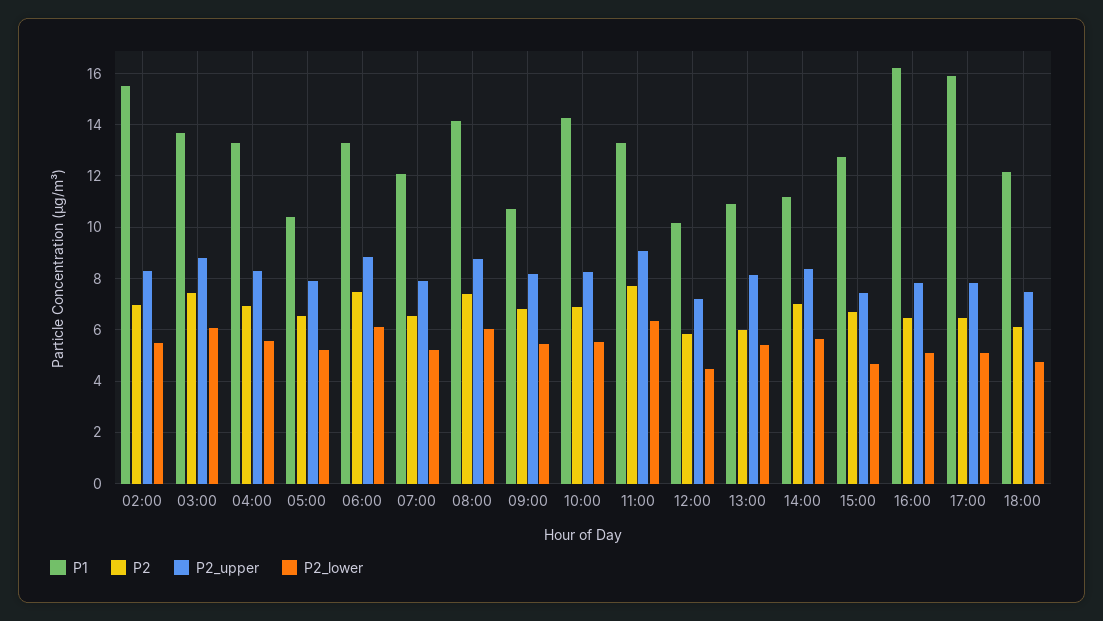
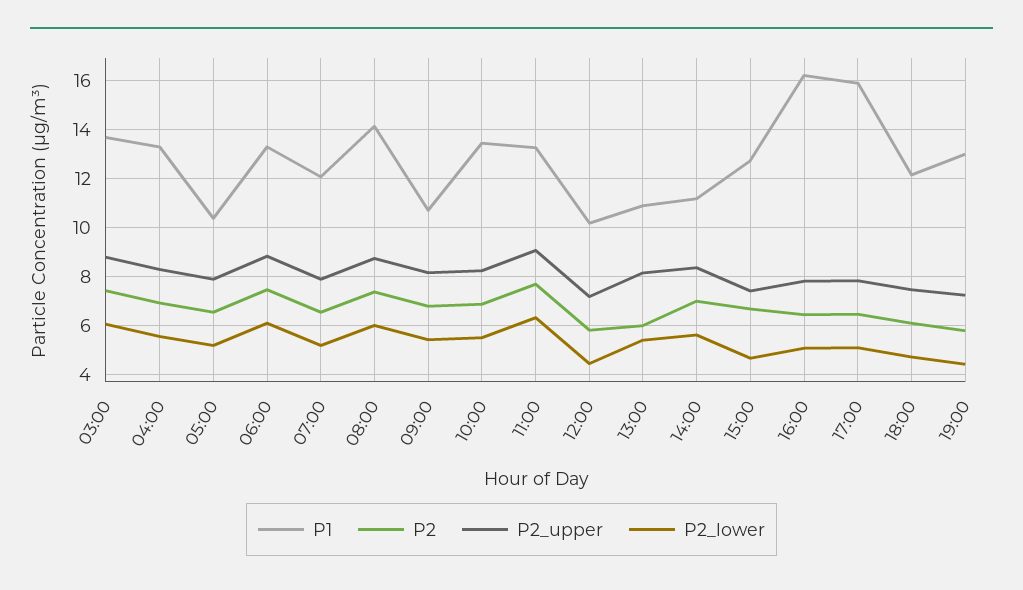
P1, 02:00: 15.5 -> none
P2, 02:00: 7 -> none
P2_upper, 02:00: 8.25 -> none
P2_lower, 02:00: 5.5 -> none
P1, 10:00: 14.25 -> 13.5
P1, 19:00: none -> 13
P2, 19:00: none -> 5.75
P2_upper, 19:00: none -> 7.25
P2_lower, 19:00: none -> 4.5

